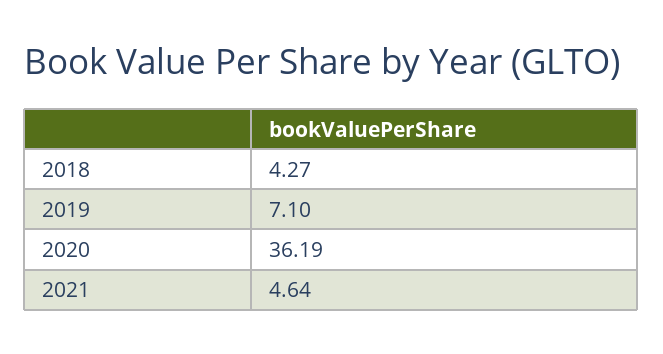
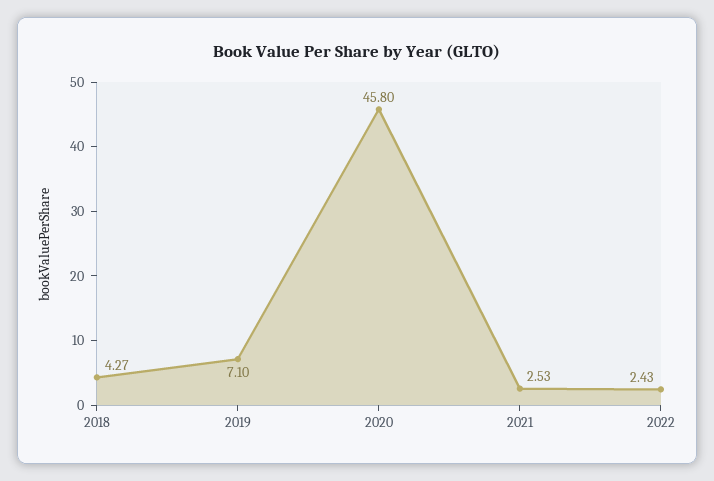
2020: 36.19 -> 45.8
2021: 4.64 -> 2.53
2022: none -> 2.43

